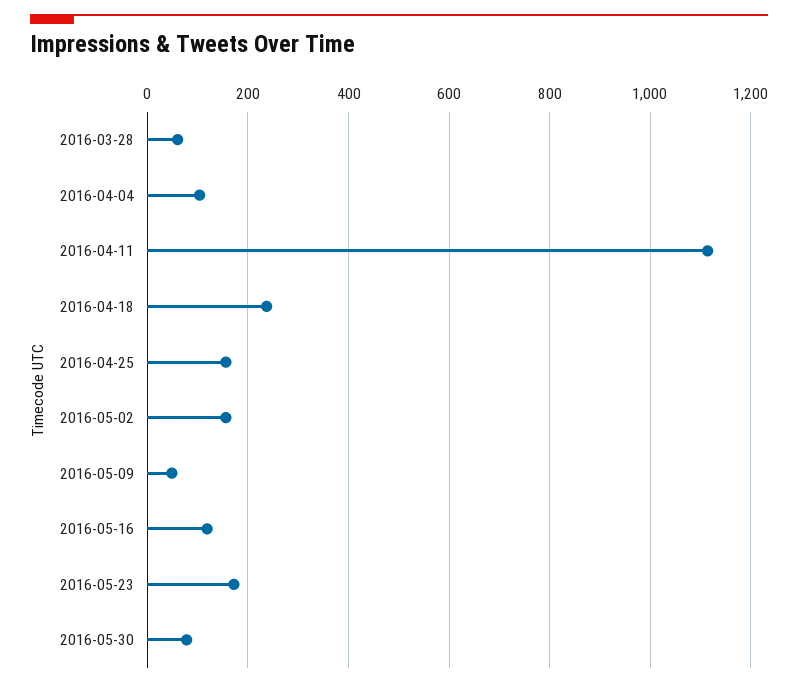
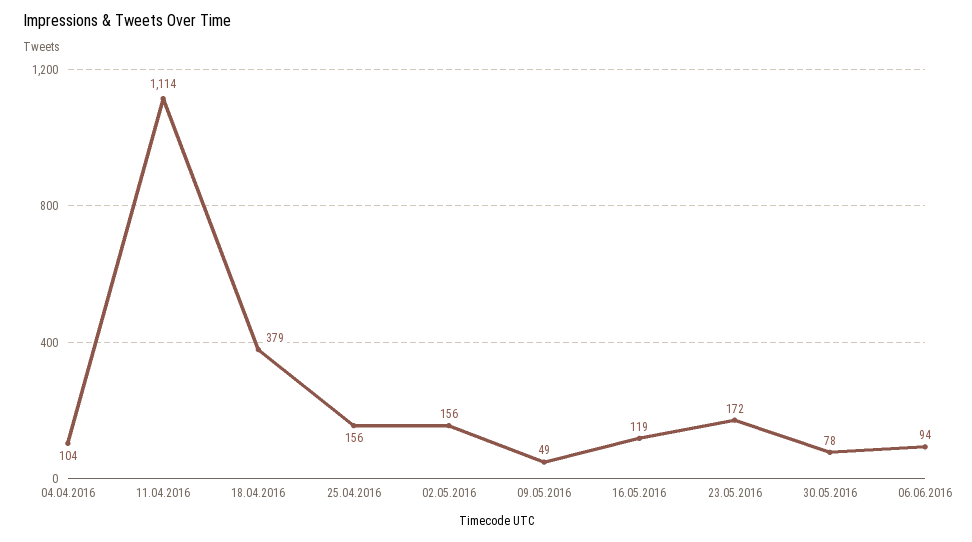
2016-03-28: 60 -> none
2016-04-18: 240 -> 379
06.06.2016: none -> 94

